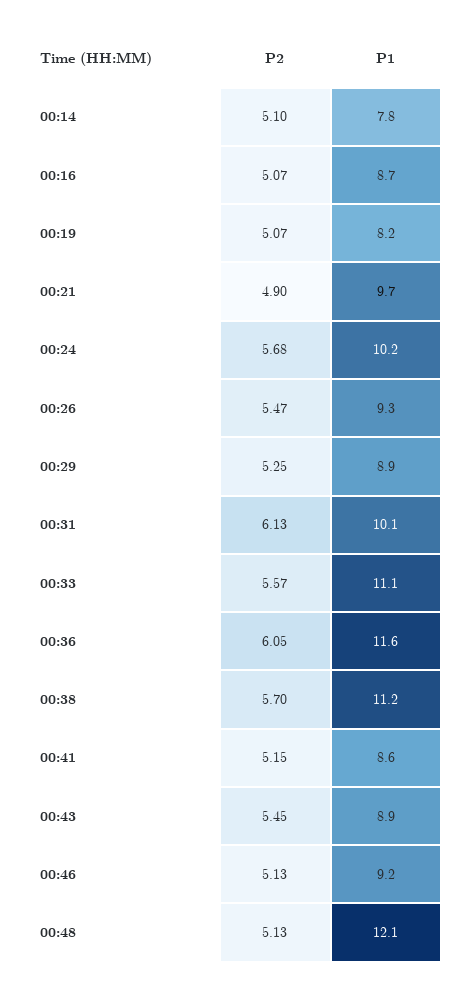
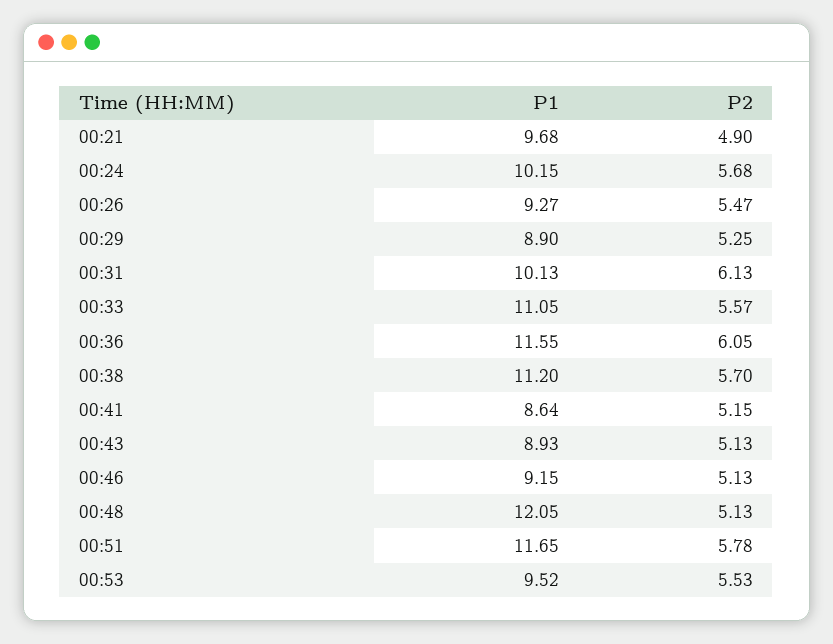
P2, 00:14: 5.1 -> none
P1, 00:14: 7.8 -> none
P2, 00:16: 5.07 -> none
P1, 00:16: 8.7 -> none
P2, 00:19: 5.07 -> none
P1, 00:19: 8.2 -> none
P2, 00:43: 5.45 -> 5.13
P1, 00:51: none -> 11.65
P2, 00:51: none -> 5.78
P1, 00:53: none -> 9.52
P2, 00:53: none -> 5.53

